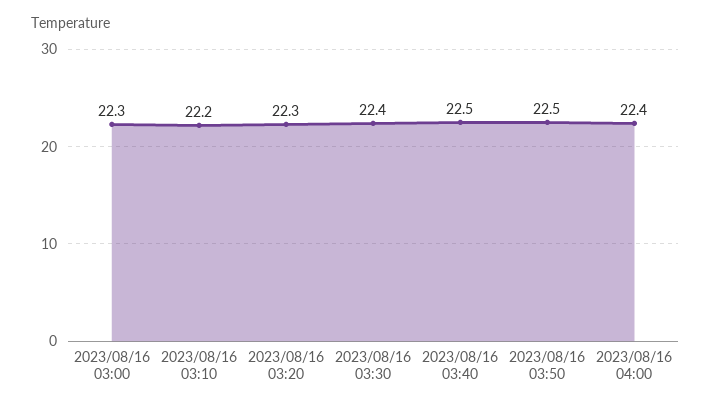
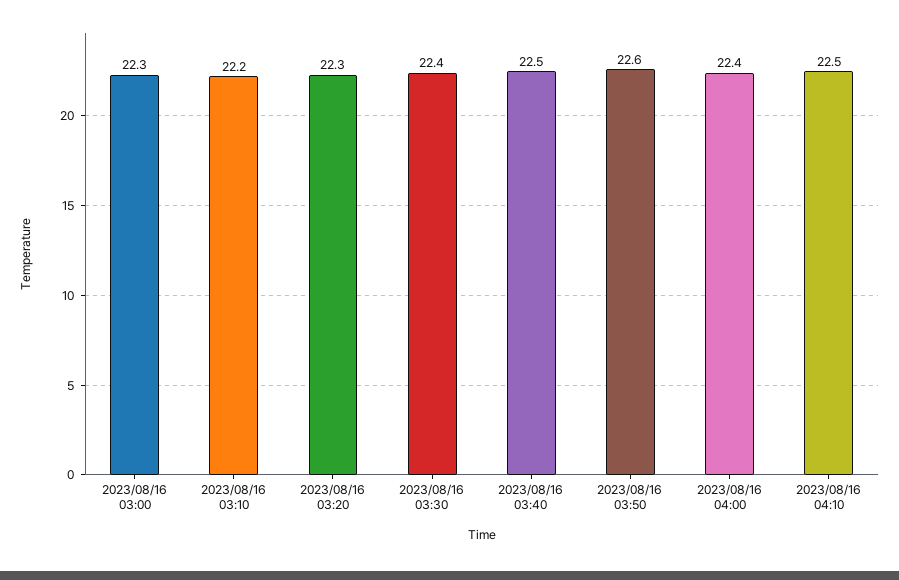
2023/08/16 03:50: 22.5 -> 22.6
2023/08/16 04:10: none -> 22.5

